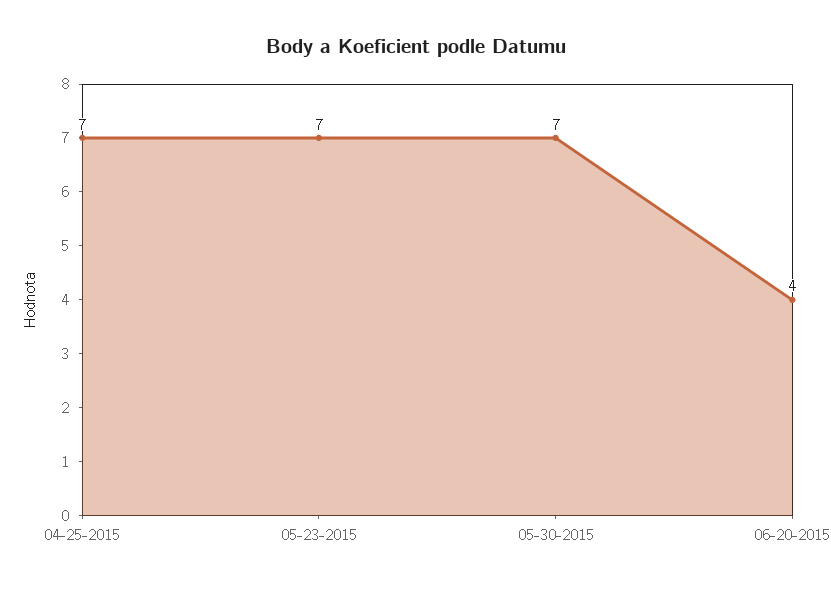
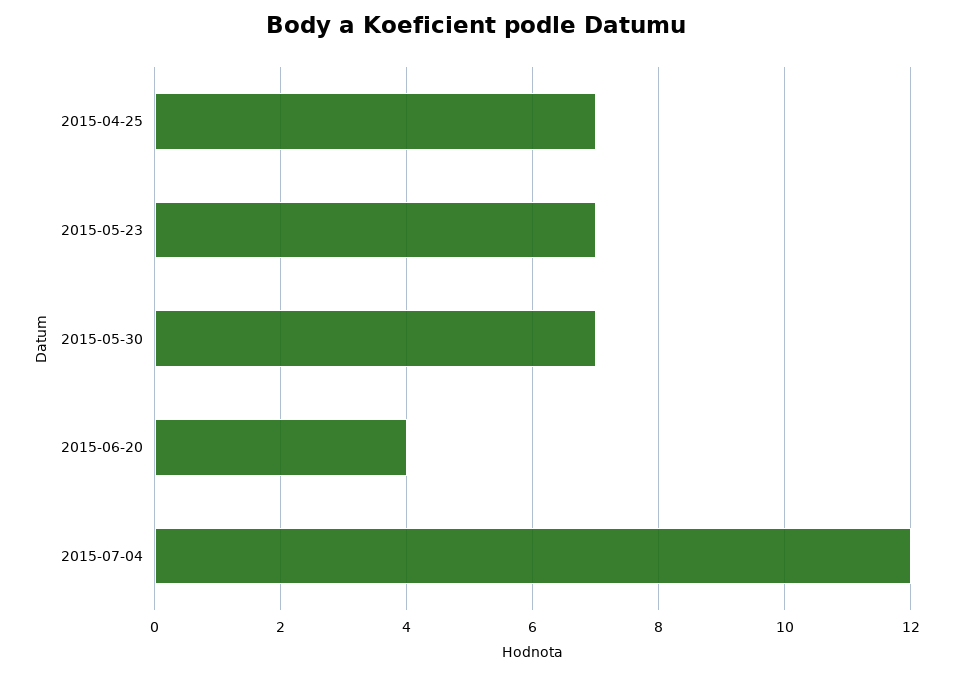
2015-07-04: none -> 12

